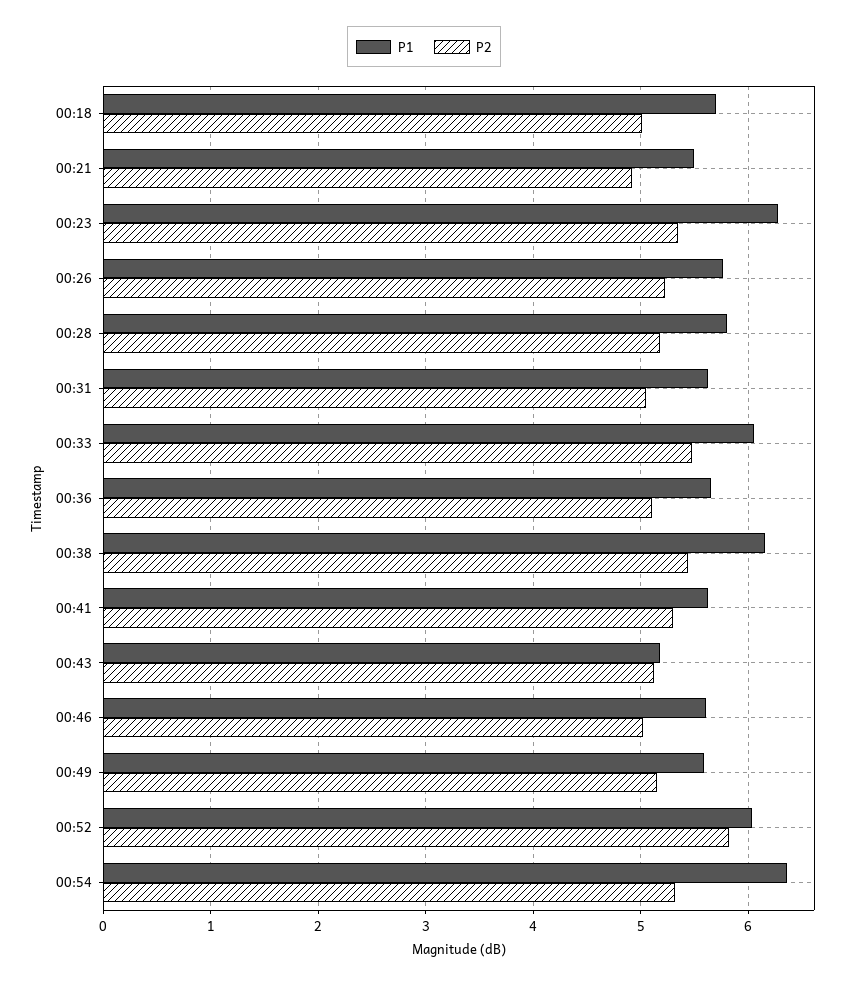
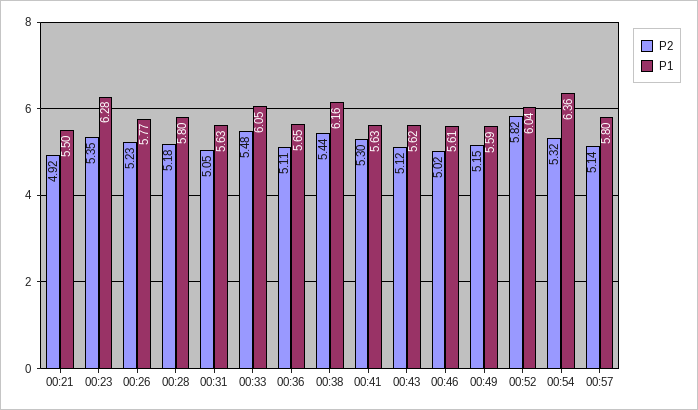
P1, 00:18: 5.7 -> none
P2, 00:18: 5 -> none
P1, 00:43: 5.2 -> 5.62
P2, 00:57: none -> 5.14
P1, 00:57: none -> 5.8

